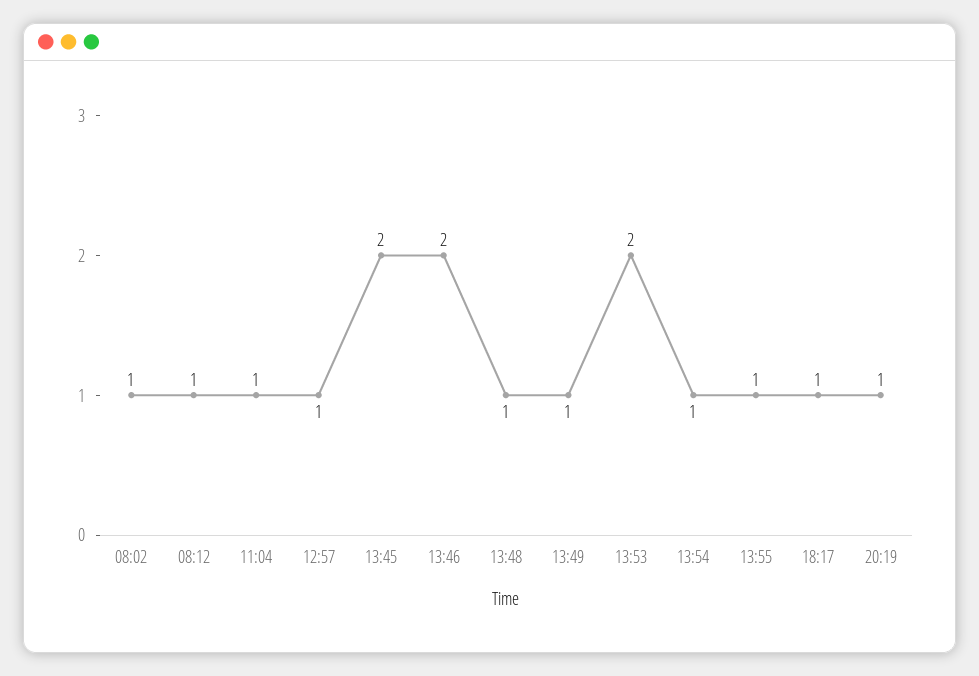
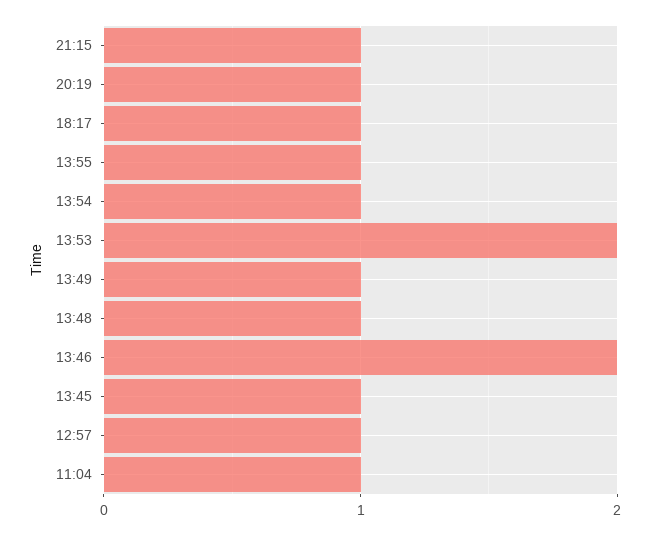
08:02: 1 -> none
08:12: 1 -> none
13:45: 2 -> 1
21:15: none -> 1

